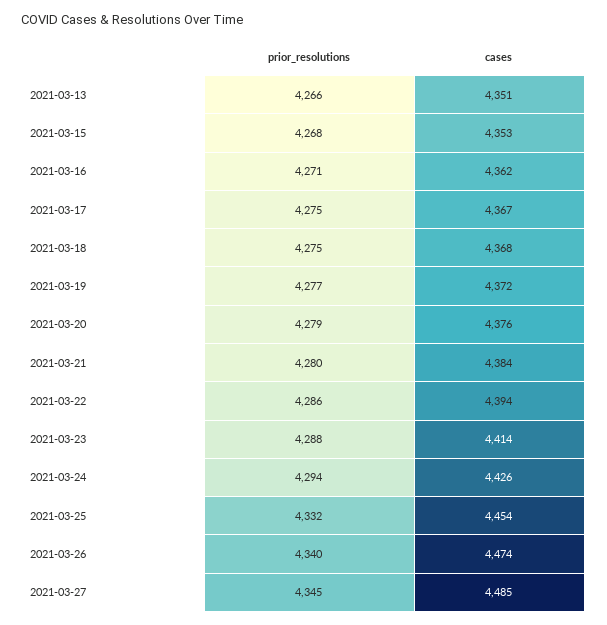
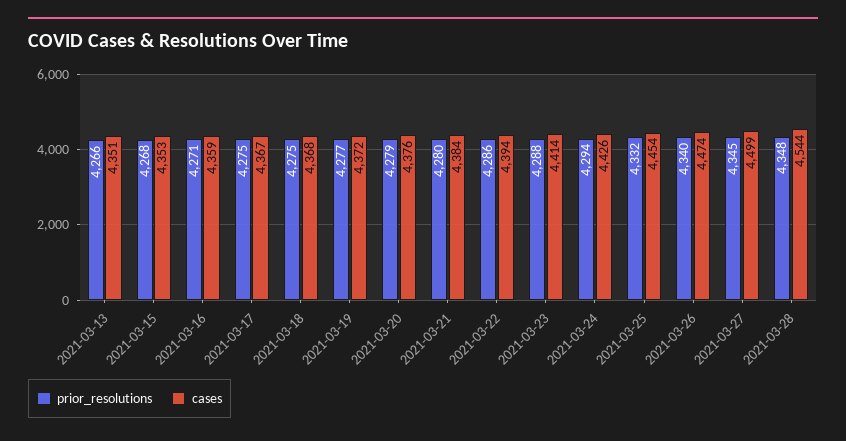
cases, 2021-03-16: 4362 -> 4359
cases, 2021-03-27: 4485 -> 4499
prior_resolutions, 2021-03-28: none -> 4348
cases, 2021-03-28: none -> 4544

